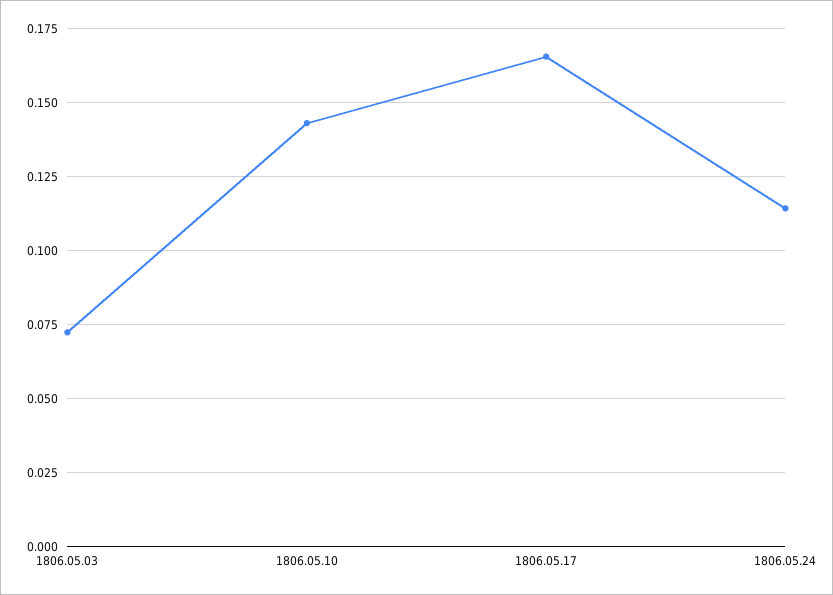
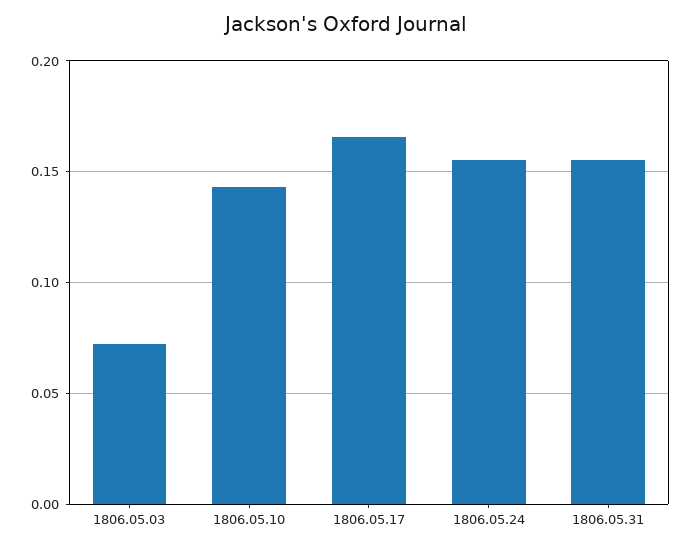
1806.05.24: 0.115 -> 0.155
1806.05.31: none -> 0.155

